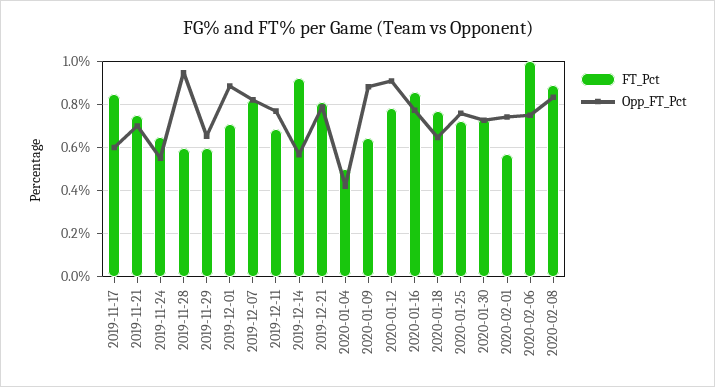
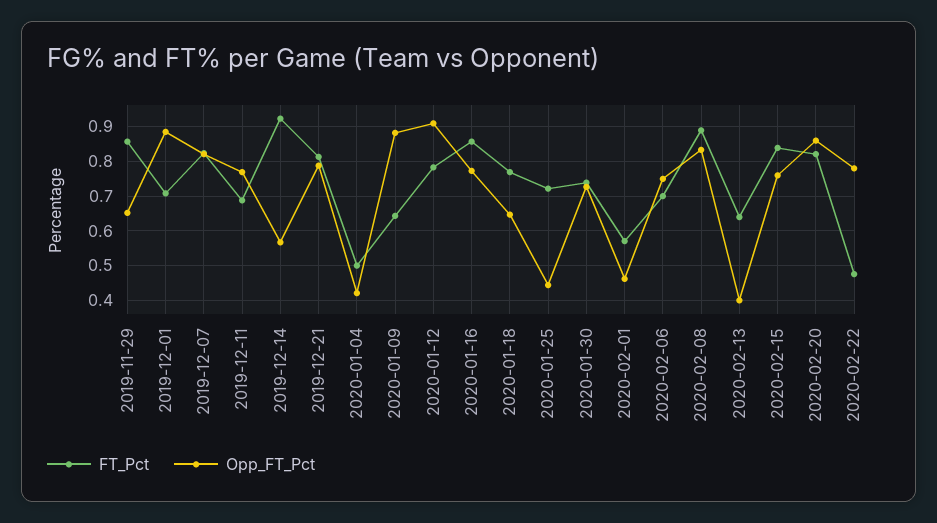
FT_Pct, 2019-11-17: 0.85 -> none
Opp_FT_Pct, 2019-11-17: 0.6 -> none
FT_Pct, 2019-11-21: 0.75 -> none
Opp_FT_Pct, 2019-11-21: 0.7 -> none
FT_Pct, 2019-11-24: 0.65 -> none
Opp_FT_Pct, 2019-11-24: 0.55 -> none
FT_Pct, 2019-11-28: 0.6 -> none
Opp_FT_Pct, 2019-11-28: 0.95 -> none
FT_Pct, 2019-11-29: 0.6 -> 0.86
Opp_FT_Pct, 2020-01-25: 0.75 -> 0.44
Opp_FT_Pct, 2020-02-01: 0.75 -> 0.46
FT_Pct, 2020-02-06: 1 -> 0.7
FT_Pct, 2020-02-13: none -> 0.64
Opp_FT_Pct, 2020-02-13: none -> 0.4
FT_Pct, 2020-02-15: none -> 0.84
Opp_FT_Pct, 2020-02-15: none -> 0.76
FT_Pct, 2020-02-20: none -> 0.82
Opp_FT_Pct, 2020-02-20: none -> 0.86
FT_Pct, 2020-02-22: none -> 0.48
Opp_FT_Pct, 2020-02-22: none -> 0.78

